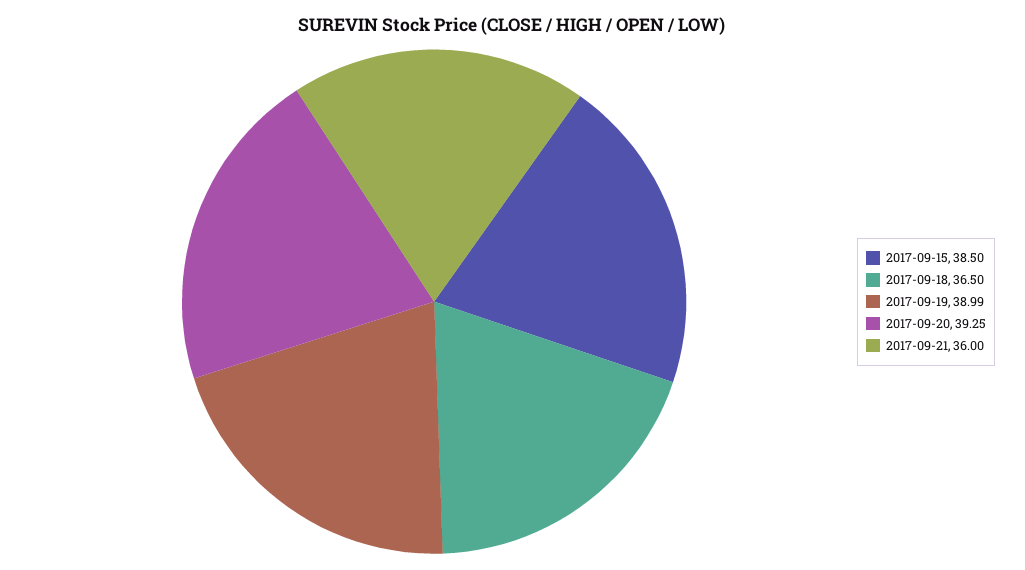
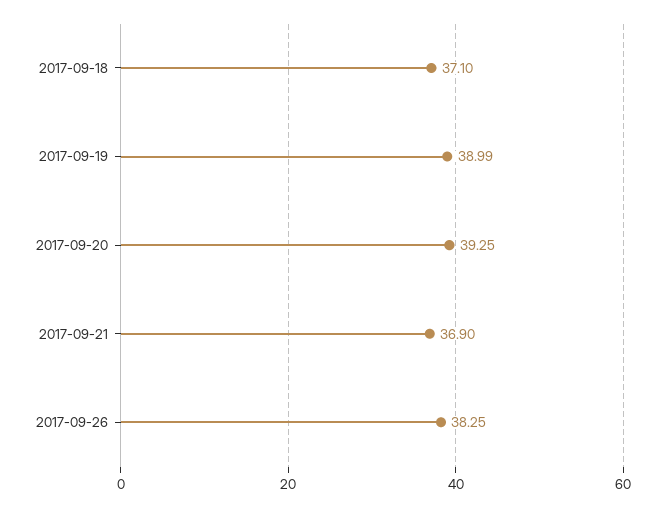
2017-09-15: 38.5 -> none
2017-09-18: 36.5 -> 37.1
2017-09-21: 36 -> 36.9
2017-09-26: none -> 38.25

